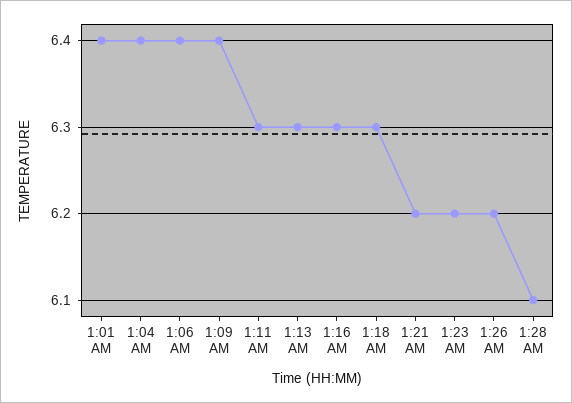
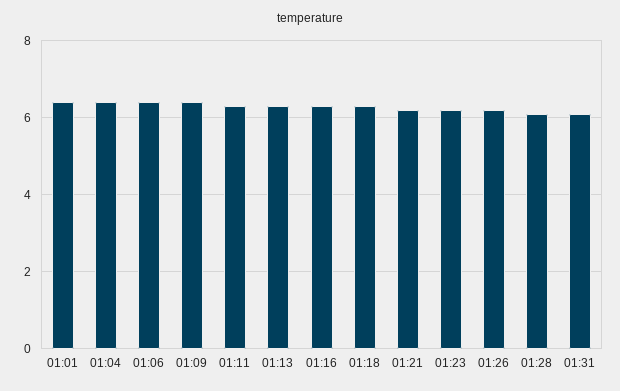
01:31: none -> 6

